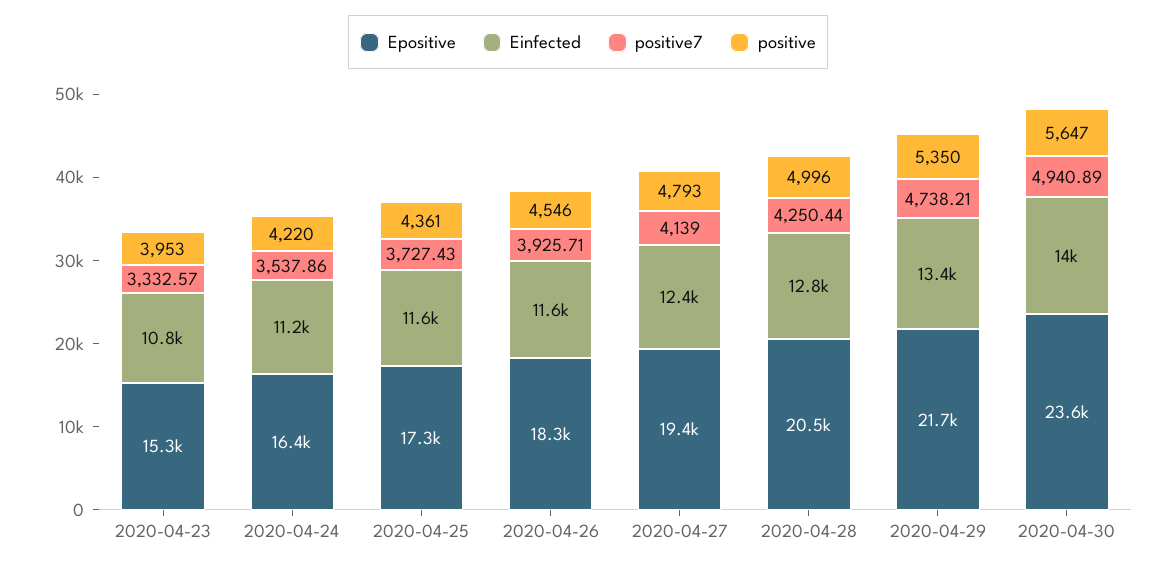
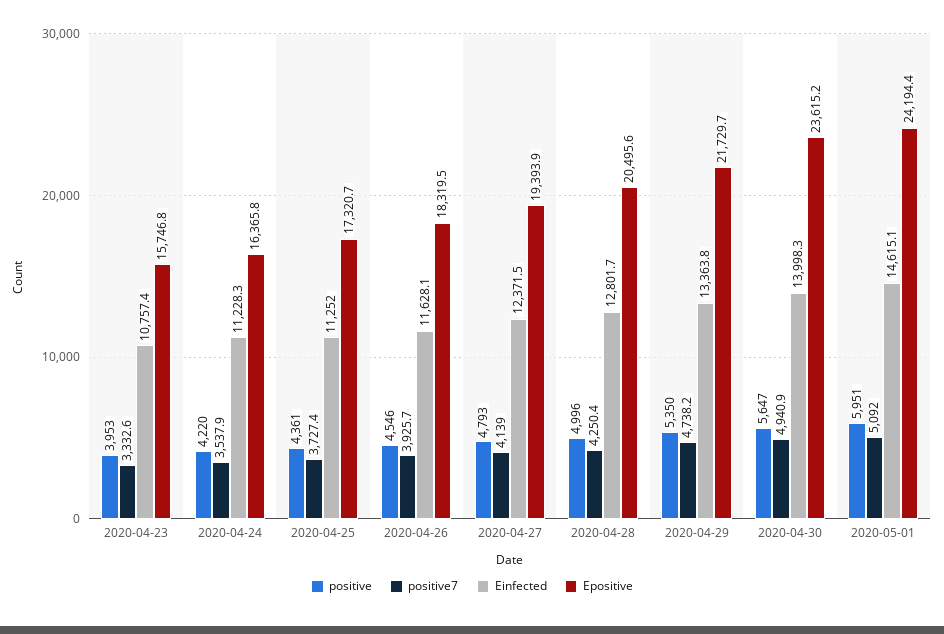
Epositive, 2020-04-23: 15300 -> 15746.8
Einfected, 2020-04-25: 11600 -> 11252
positive, 2020-05-01: none -> 5951
positive7, 2020-05-01: none -> 5092
Einfected, 2020-05-01: none -> 14615.1
Epositive, 2020-05-01: none -> 24194.4

